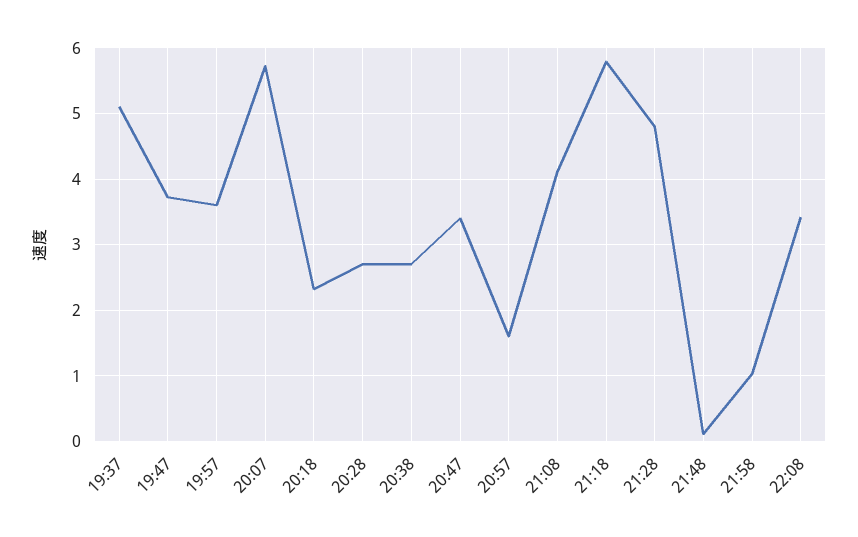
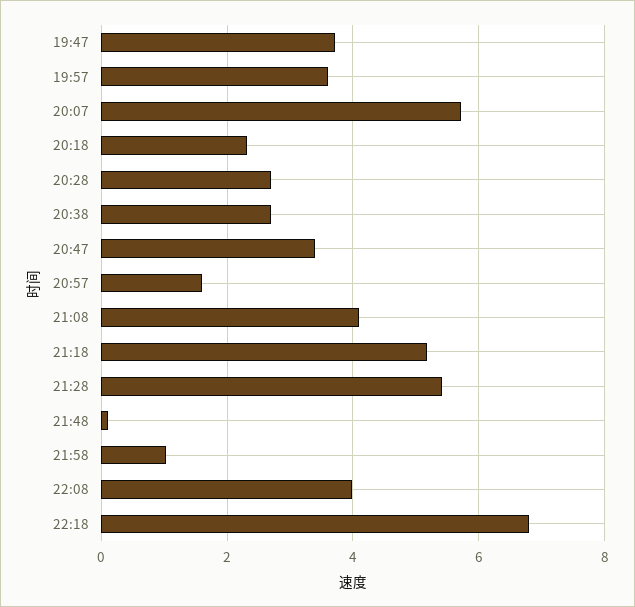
19:37: 5.1 -> none
21:18: 5.8 -> 5.2
21:28: 4.8 -> 5.4
22:08: 3.4 -> 4
22:18: none -> 6.8

